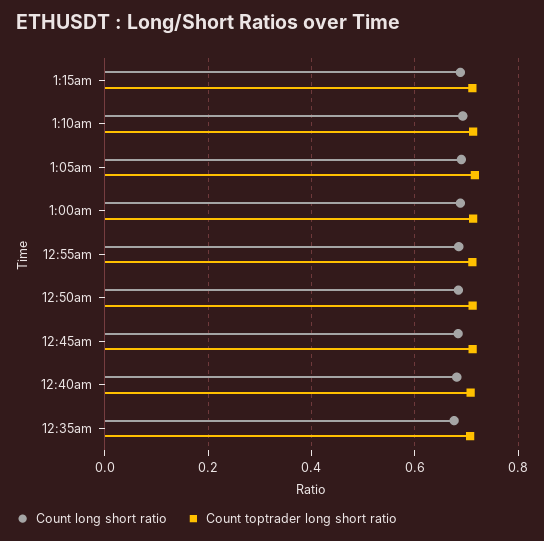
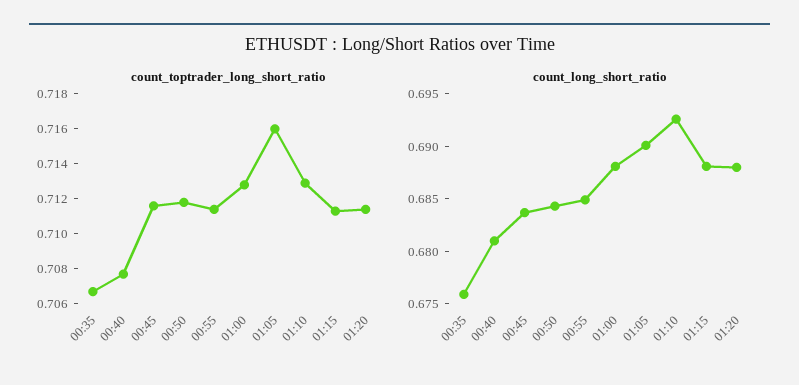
Count toptrader long short ratio, 01:20: none -> 0.7115
Count long short ratio, 01:20: none -> 0.688

